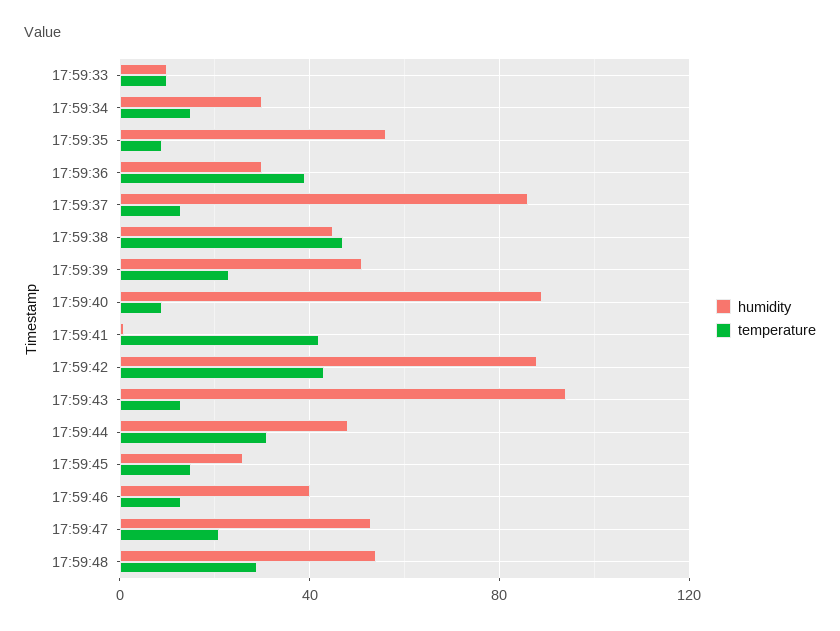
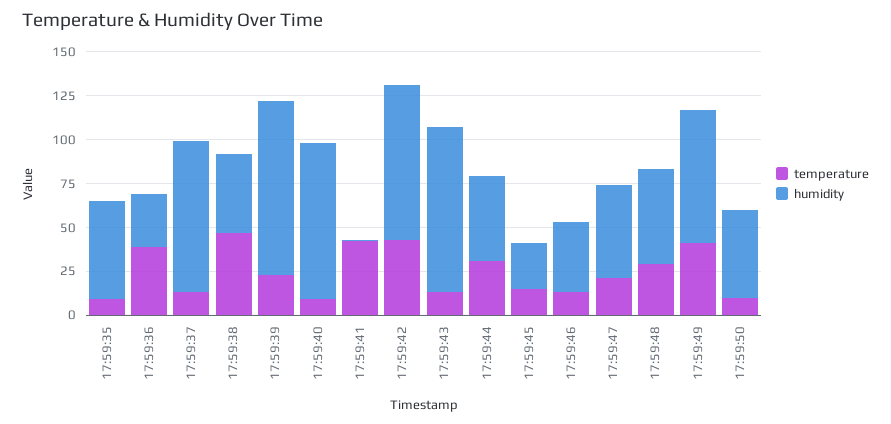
humidity, 17:59:33: 10 -> none
temperature, 17:59:33: 10 -> none
humidity, 17:59:34: 30 -> none
temperature, 17:59:34: 15 -> none
humidity, 17:59:39: 50 -> 100
temperature, 17:59:49: none -> 40
humidity, 17:59:49: none -> 75
temperature, 17:59:50: none -> 10
humidity, 17:59:50: none -> 50

